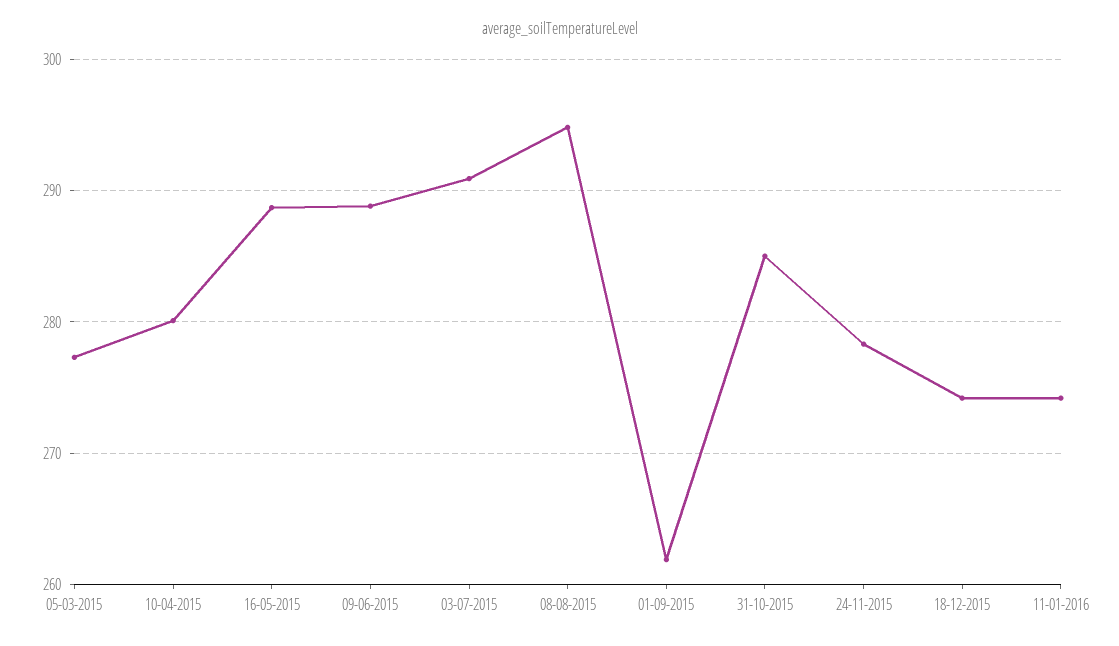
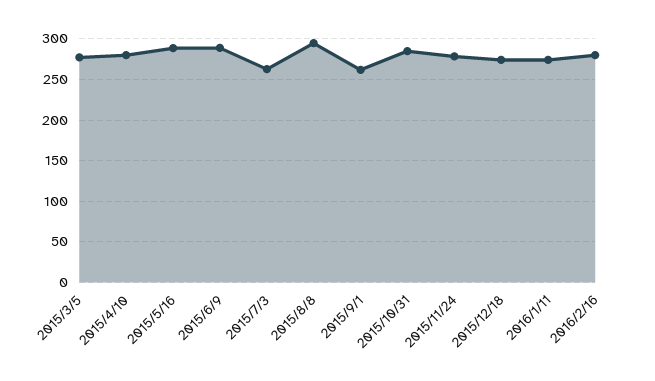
03-07-2015: 291 -> 260
2016/2/16: none -> 280

